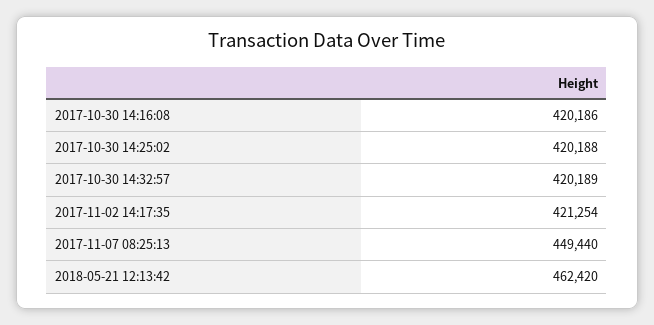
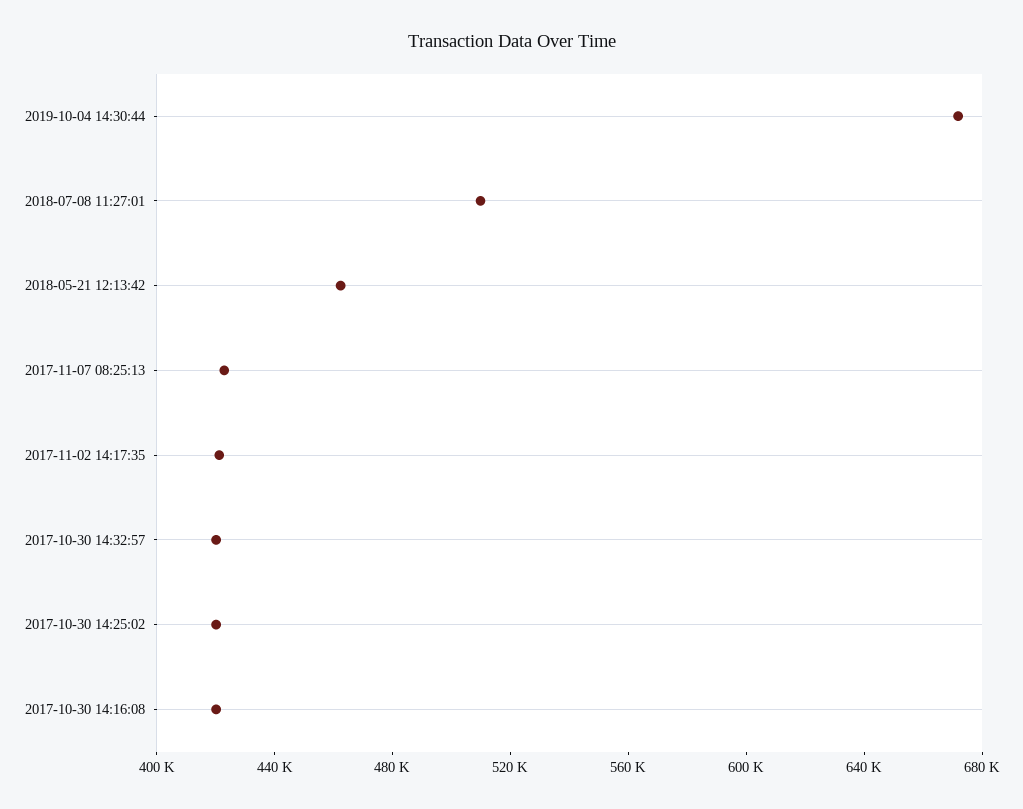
2017-11-07 08:25:13: 449440 -> 420000
2019-10-04 14:30:44: none -> 670000
2018-07-08 11:27:01: none -> 510000

